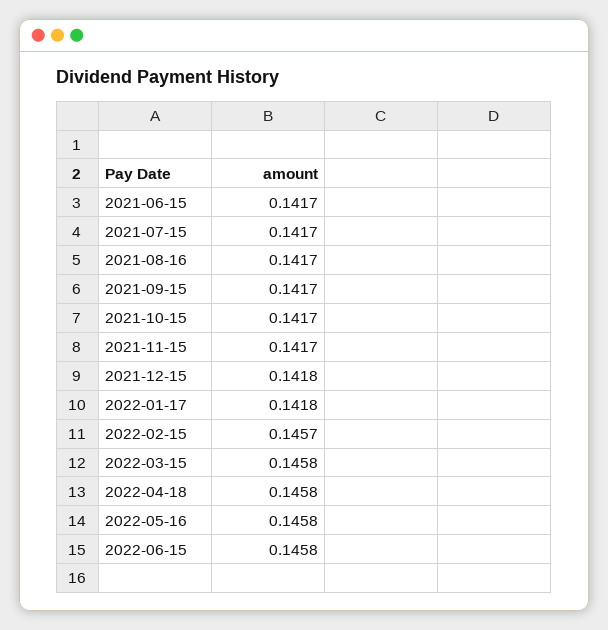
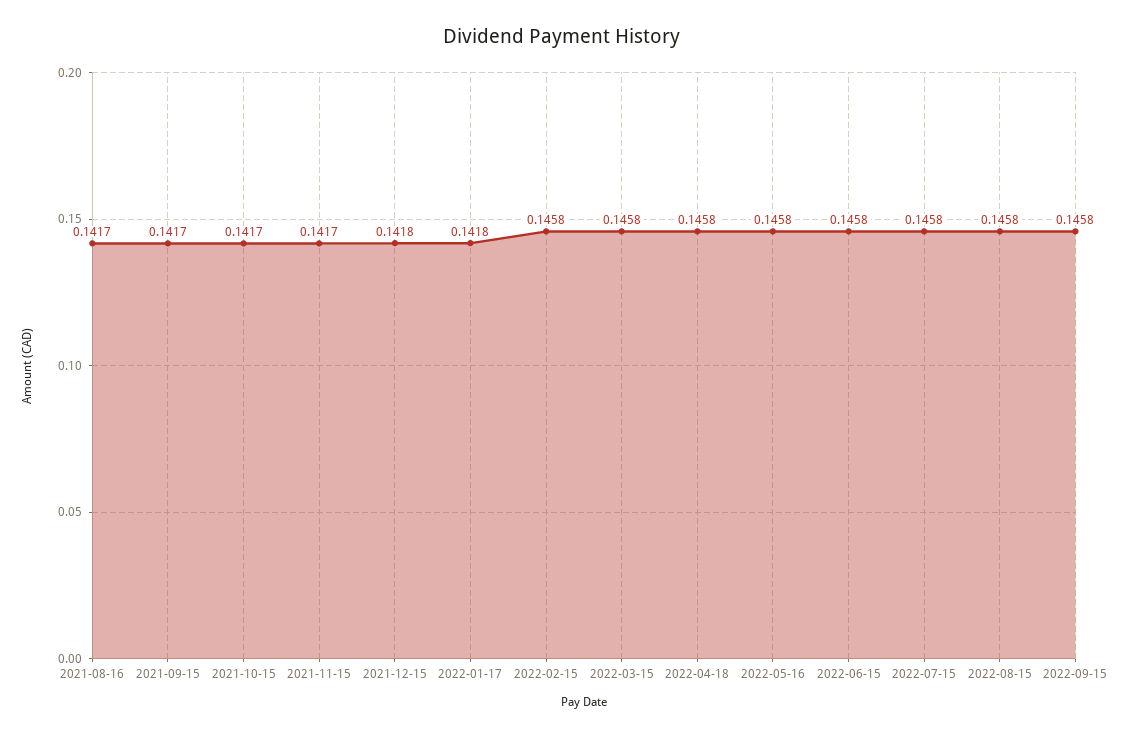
2021-06-15: 0.1417 -> none
2021-07-15: 0.1417 -> none
2022-02-15: 0.1457 -> 0.1458
2022-07-15: none -> 0.1458
2022-08-15: none -> 0.1458
2022-09-15: none -> 0.1458

